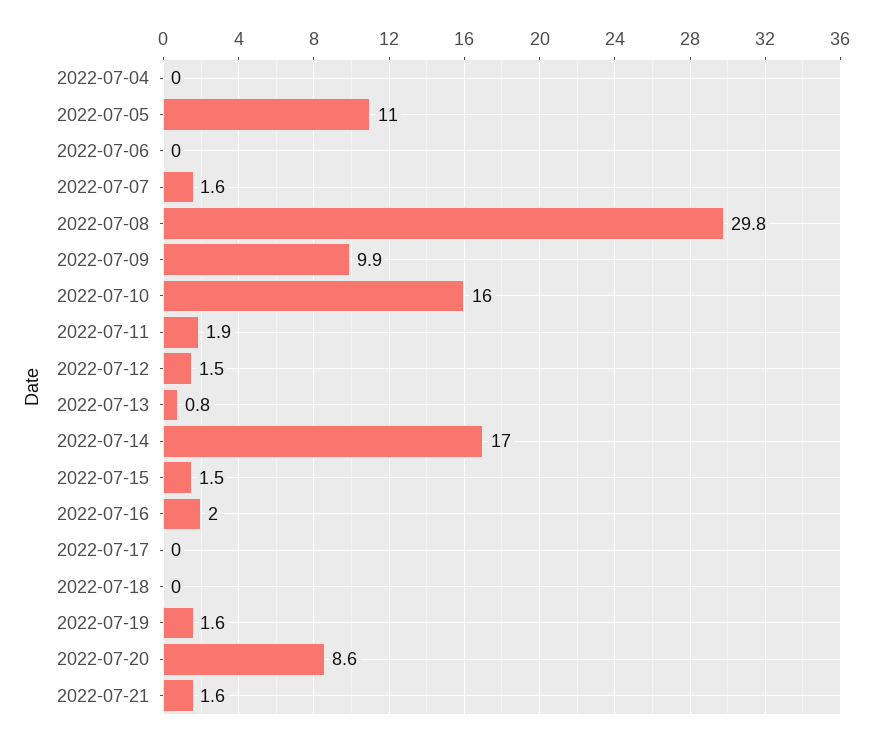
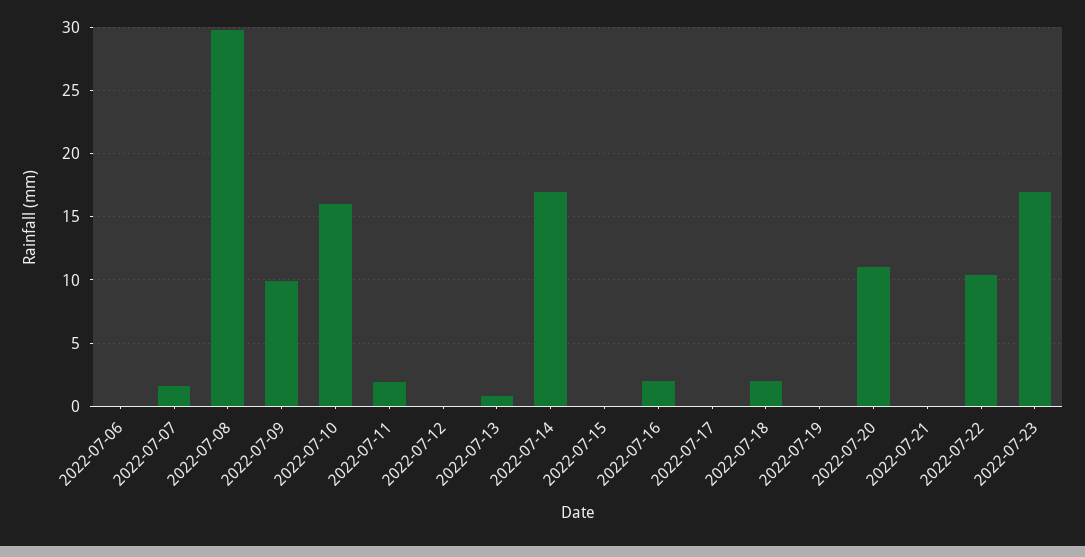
2022-07-04: 0 -> none
2022-07-05: 11 -> none
2022-07-12: 1.5 -> 0
2022-07-15: 1.5 -> 0
2022-07-18: 0 -> 2
2022-07-19: 1.6 -> 0
2022-07-20: 8.6 -> 11
2022-07-21: 1.6 -> 0
2022-07-22: none -> 10.5
2022-07-23: none -> 17

